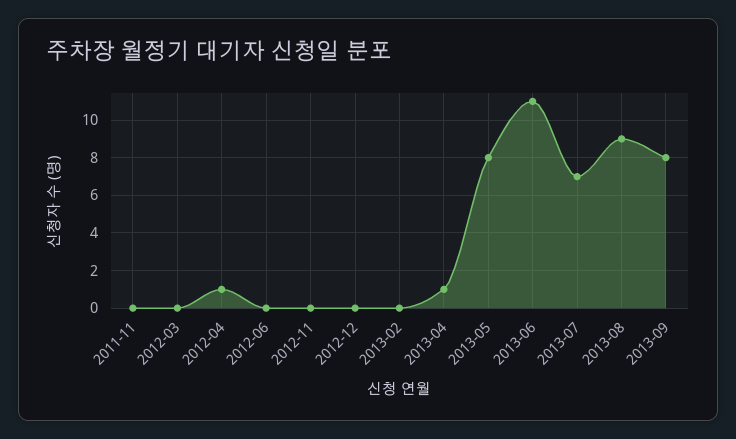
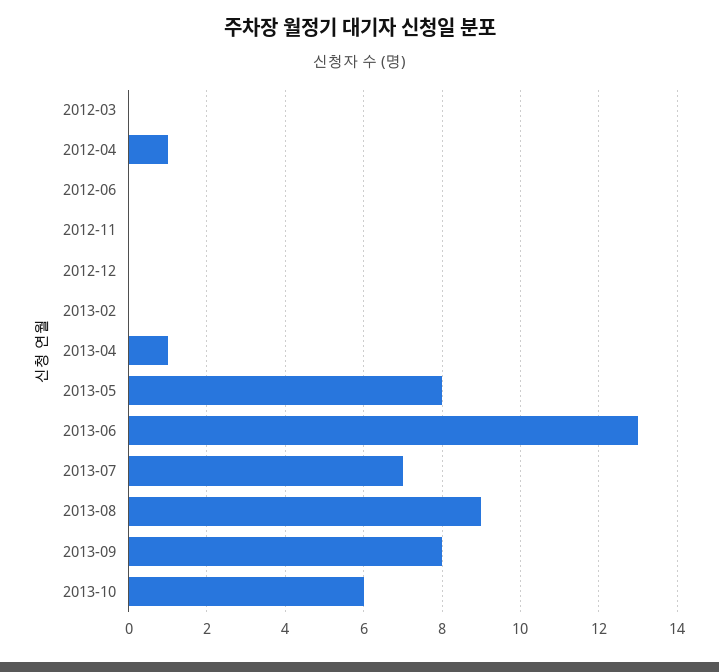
2011-11: 0 -> none
2013-06: 11 -> 13
2013-10: none -> 6

